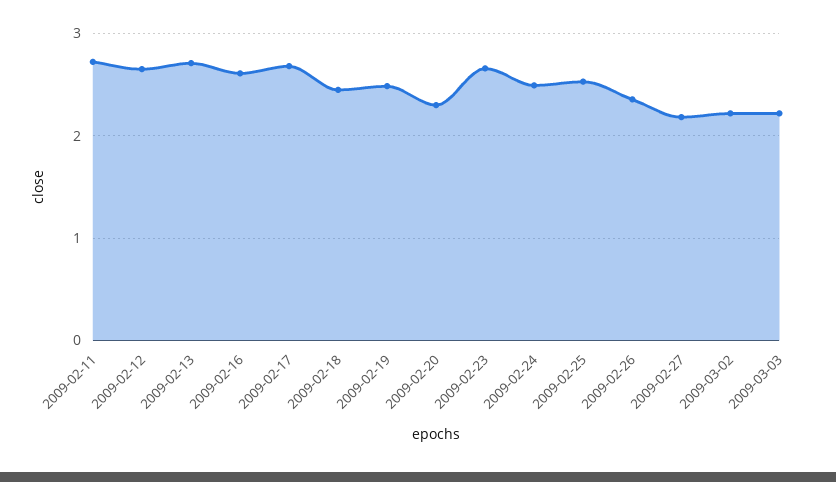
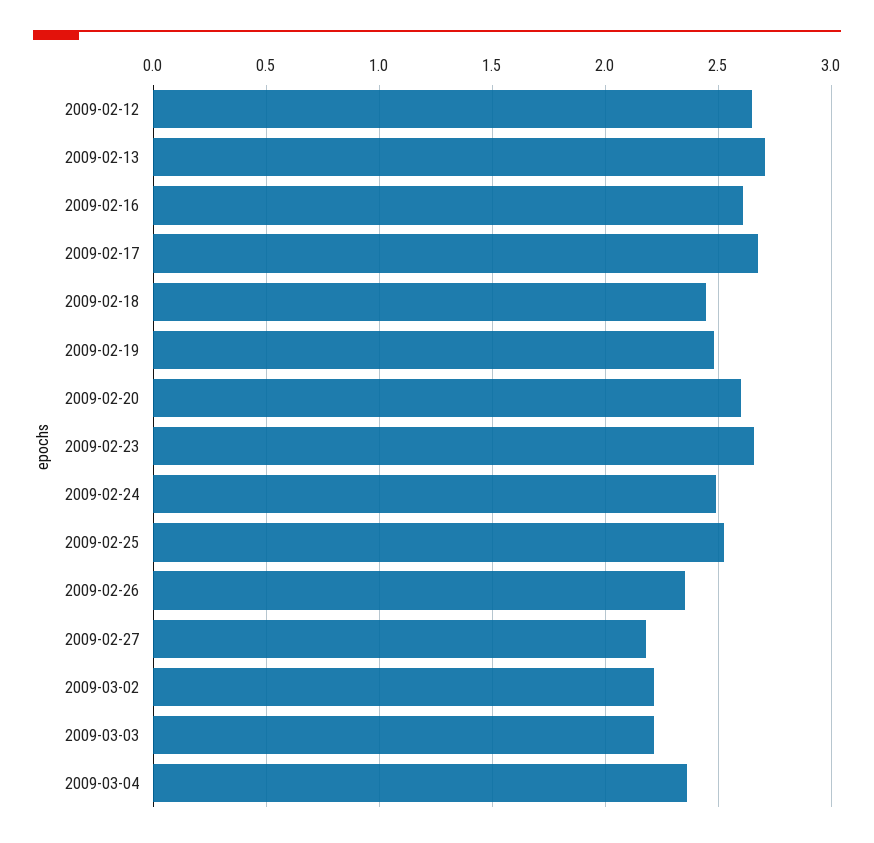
2009-02-11: 2.7 -> none
2009-02-20: 2.3 -> 2.6
2009-03-04: none -> 2.35

